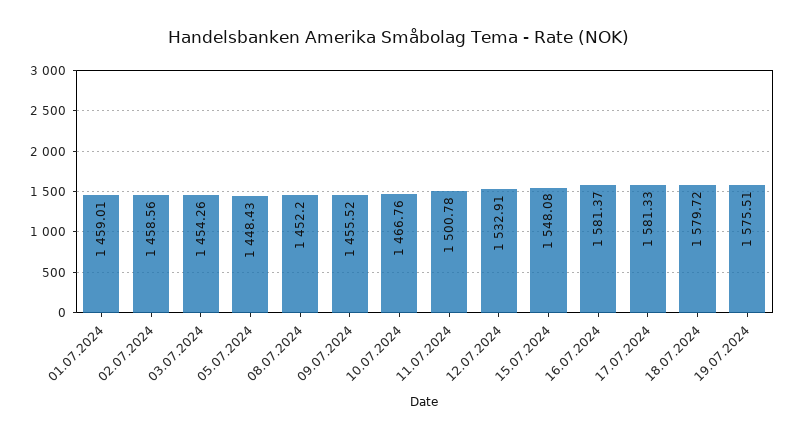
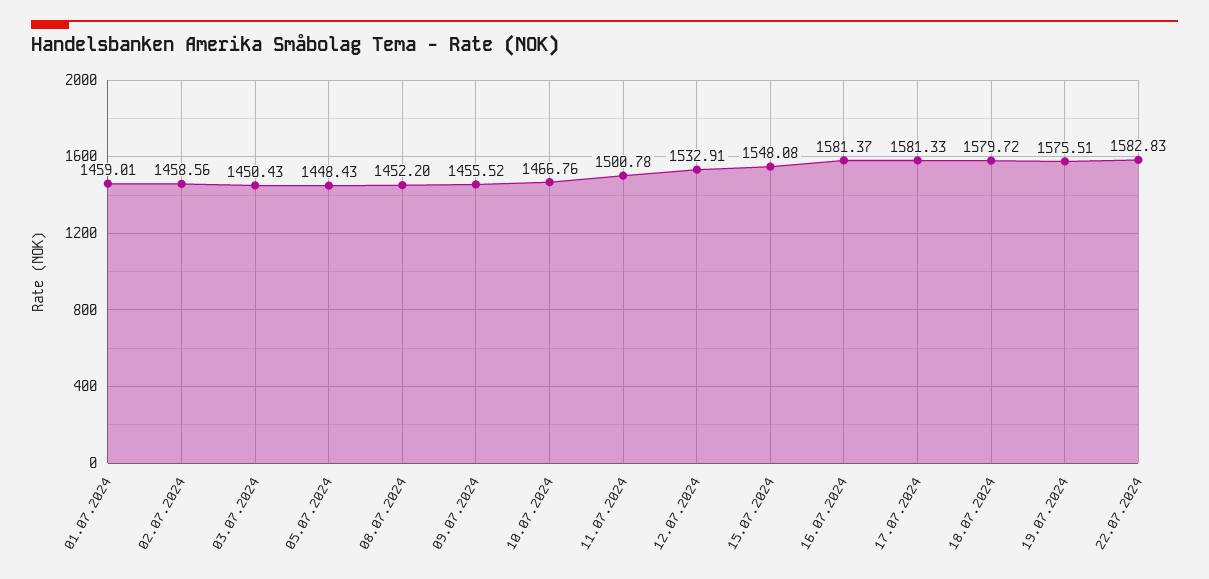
03.07.2024: 1454.26 -> 1450.43
22.07.2024: none -> 1582.83

